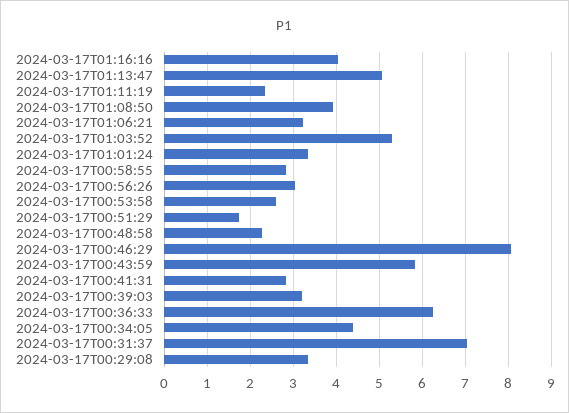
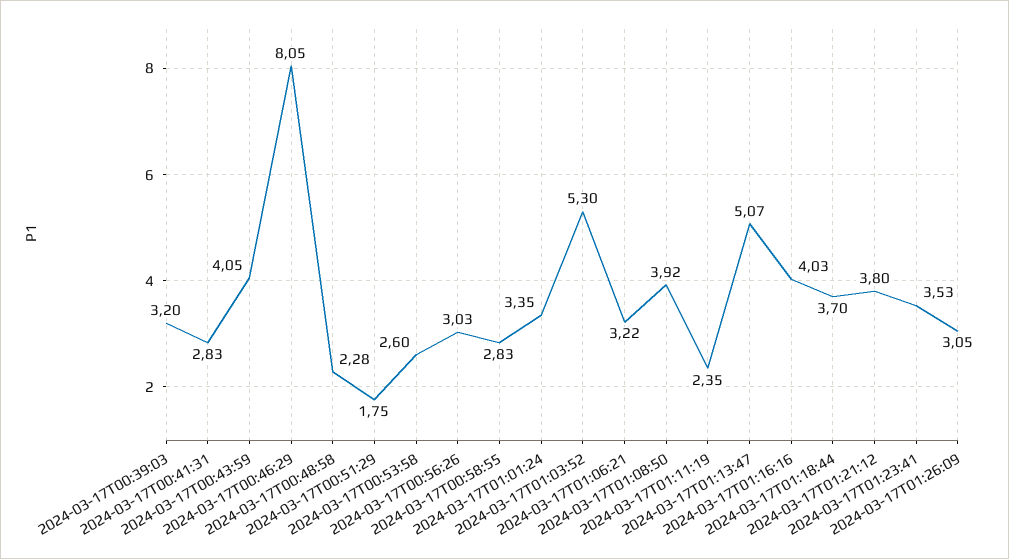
2024-03-17T00:43:59: 5.8 -> 4.05
2024-03-17T00:36:33: 6.2 -> none
2024-03-17T00:34:05: 4.4 -> none
2024-03-17T00:31:37: 7 -> none
2024-03-17T00:29:08: 3.4 -> none
2024-03-17T01:18:44: none -> 3.7
2024-03-17T01:21:12: none -> 3.8
2024-03-17T01:23:41: none -> 3.53
2024-03-17T01:26:09: none -> 3.05

